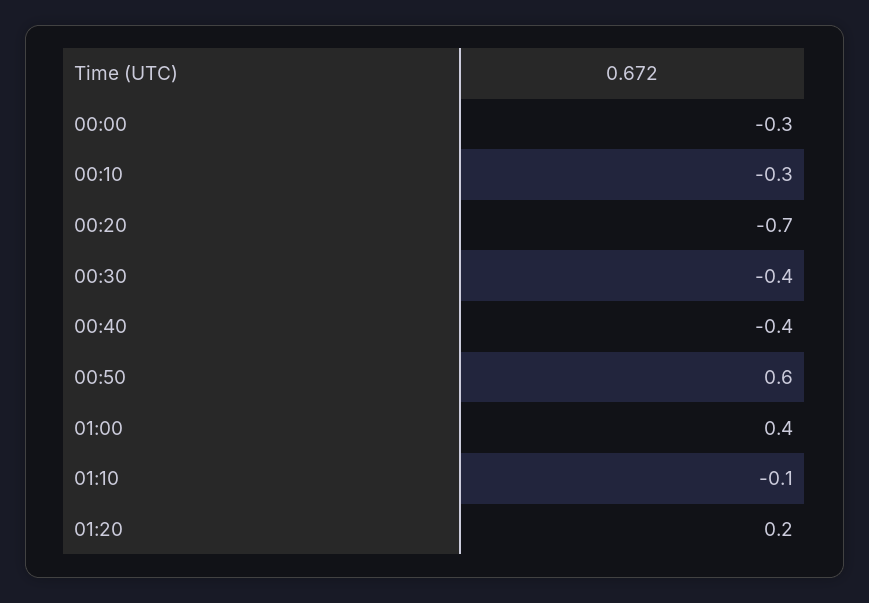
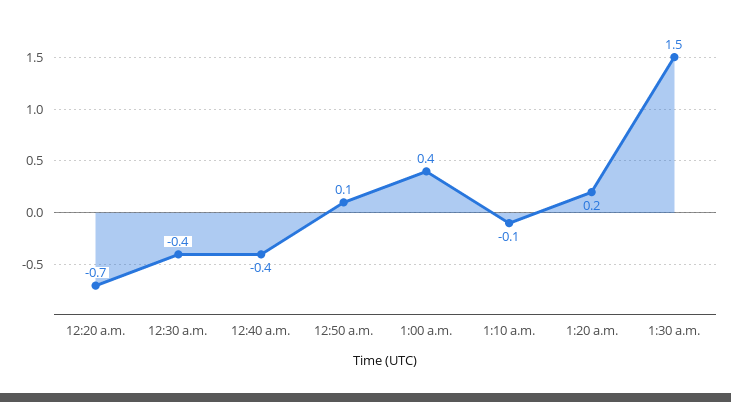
00:00: -0.3 -> none
00:10: -0.3 -> none
00:50: 0.6 -> 0.1
1:30 a.m.: none -> 1.5

